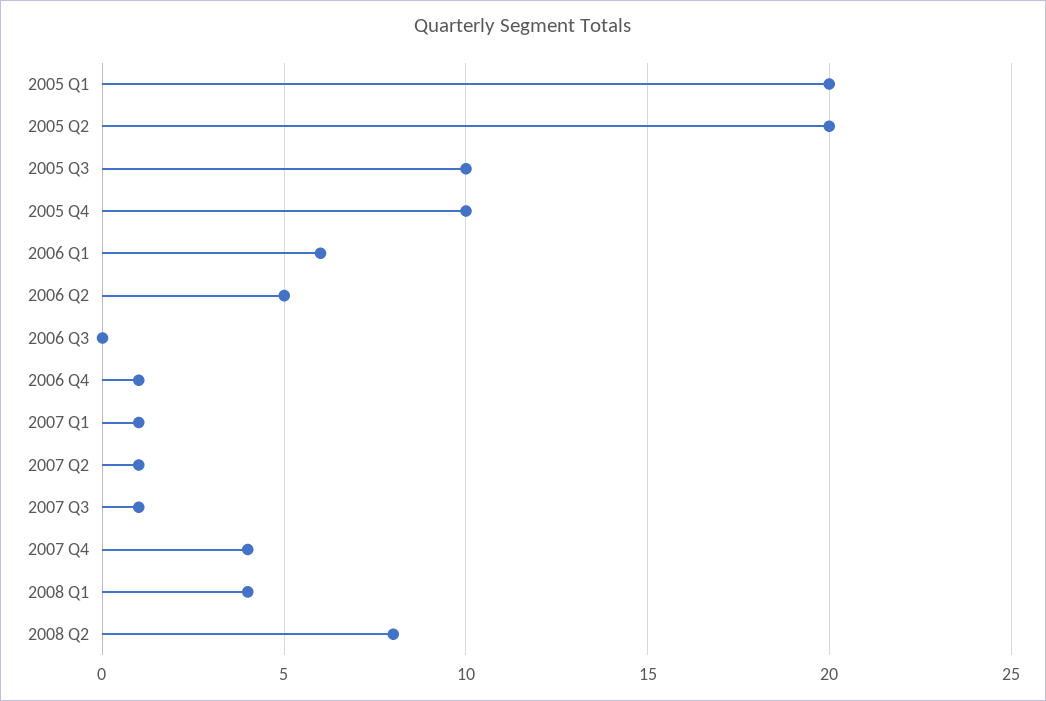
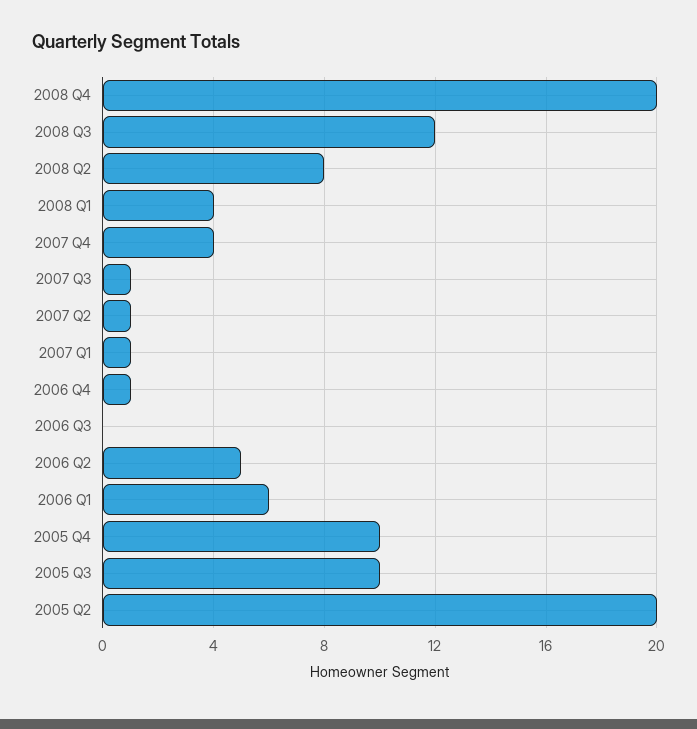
2005 Q1: 20 -> none
2008 Q4: none -> 20
2008 Q3: none -> 12

